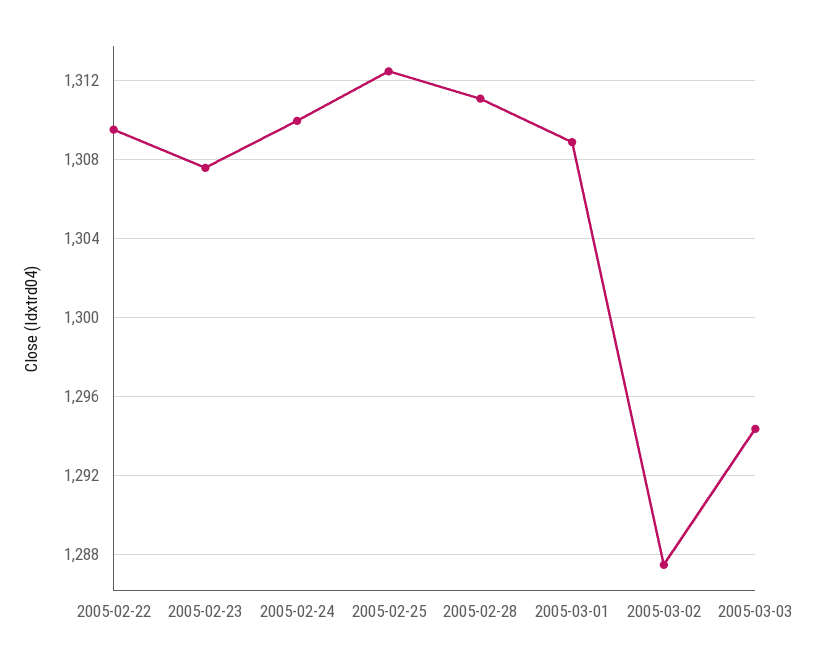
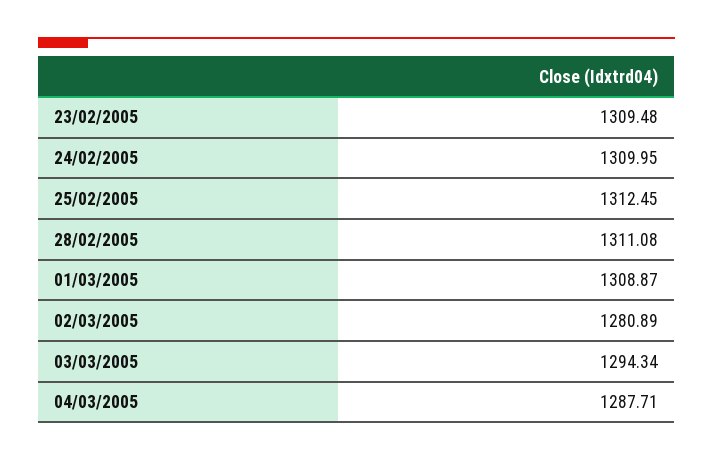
2005-02-22: 1309.5 -> none
2005-02-23: 1307.5 -> 1309.48
2005-03-02: 1287.5 -> 1280.89
04/03/2005: none -> 1287.71

